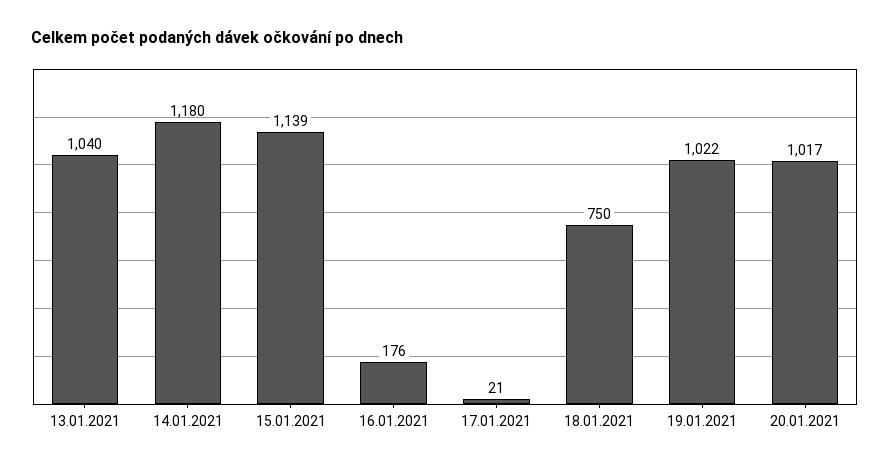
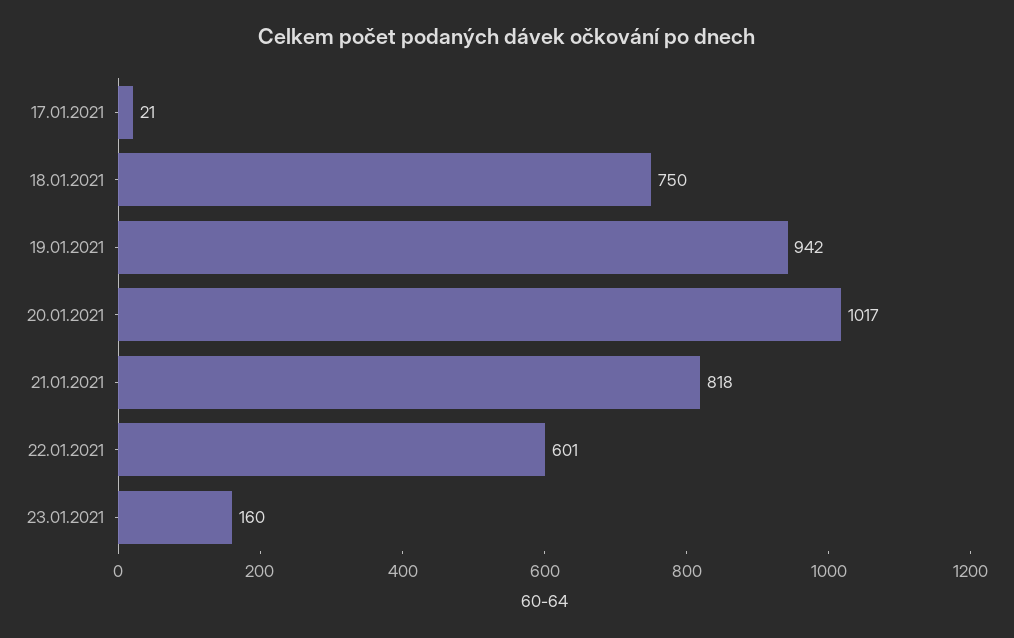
13.01.2021: 1040 -> none
14.01.2021: 1180 -> none
15.01.2021: 1139 -> none
16.01.2021: 176 -> none
19.01.2021: 1022 -> 942
21.01.2021: none -> 818
22.01.2021: none -> 601
23.01.2021: none -> 160

